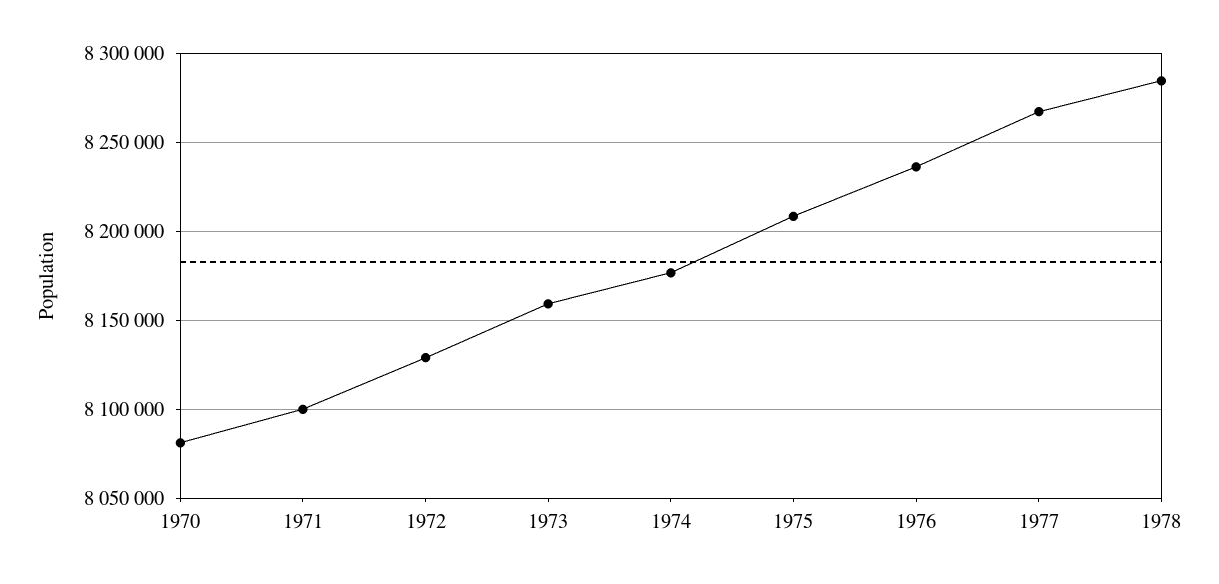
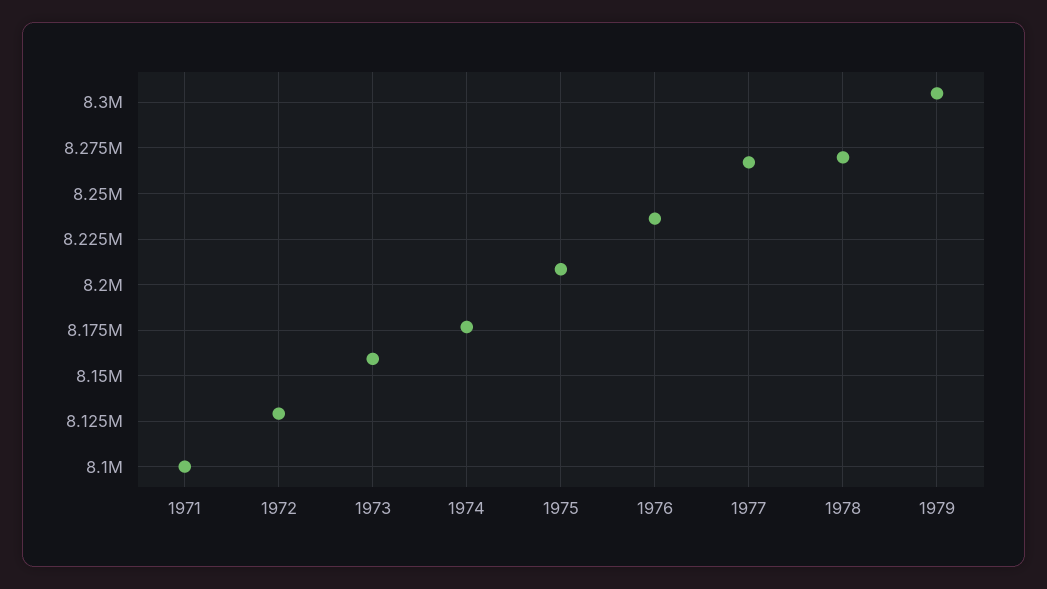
1970: 8080000 -> none
1978: 8285000 -> 8270000
1979: none -> 8305000

